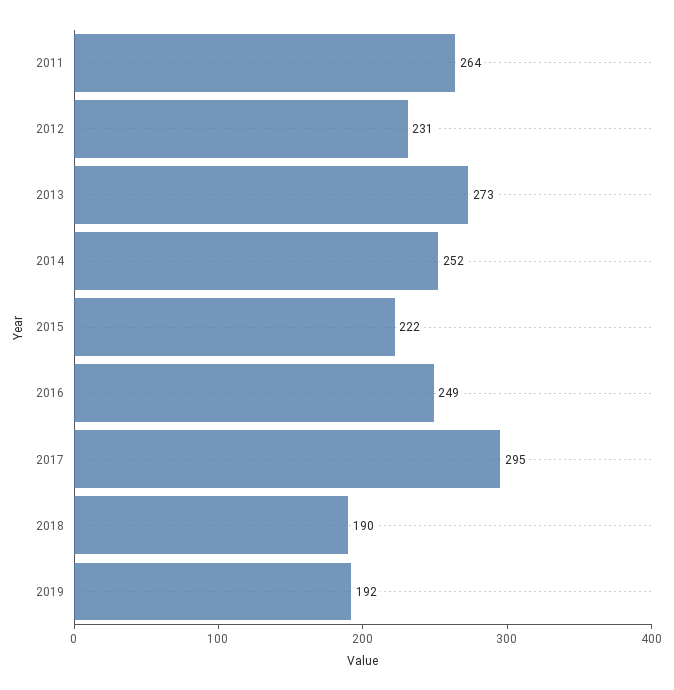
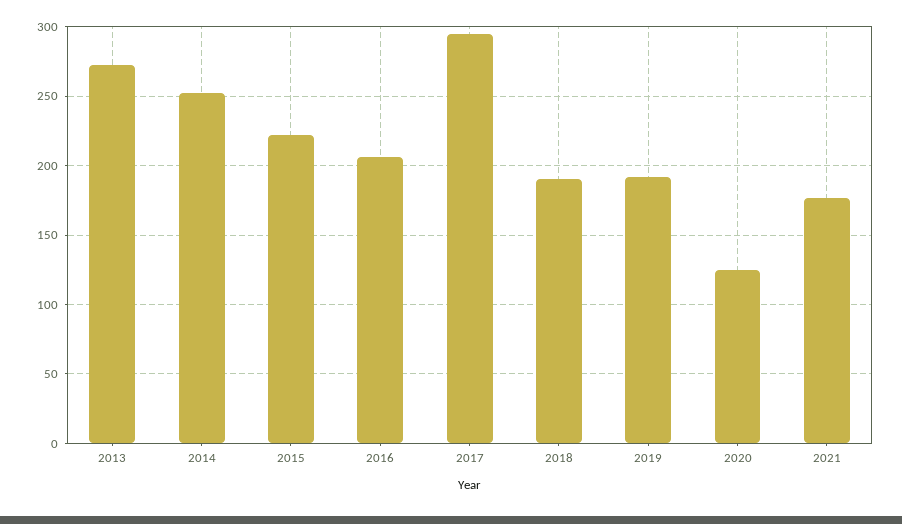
2011: 264 -> none
2012: 231 -> none
2016: 249 -> 205
2020: none -> 125
2021: none -> 175

